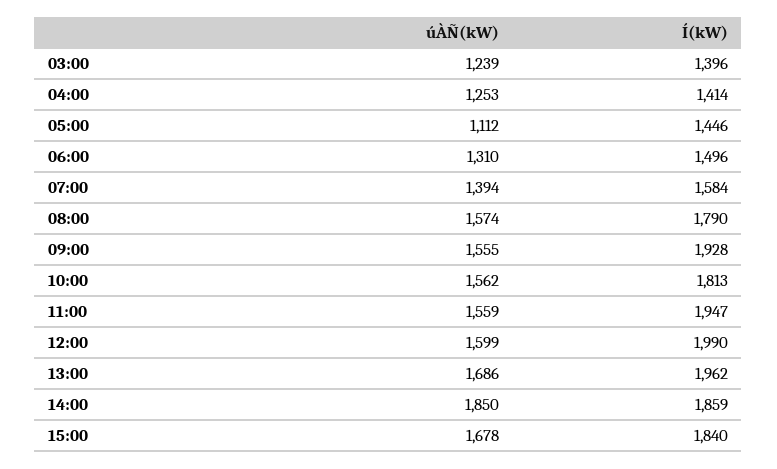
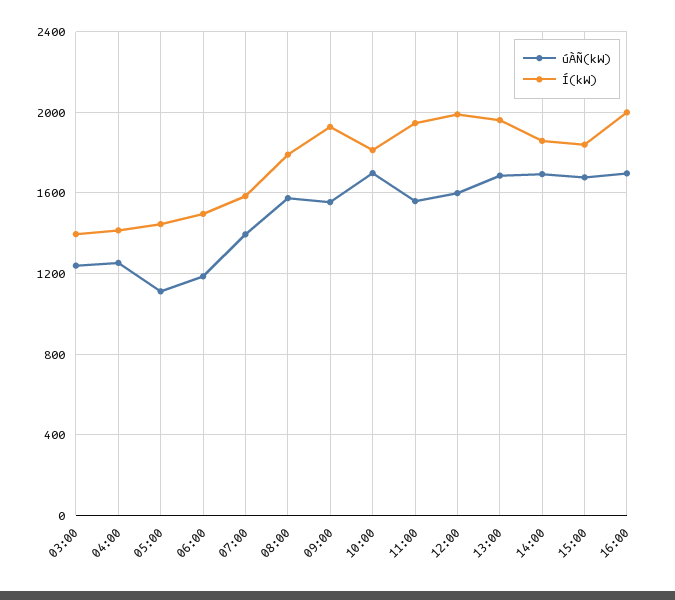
úÀÑ(kW), 06:00: 1310 -> 1200
úÀÑ(kW), 10:00: 1562 -> 1700
úÀÑ(kW), 14:00: 1850 -> 1700
úÀÑ(kW), 16:00: none -> 1700
Í(kW), 16:00: none -> 2000

